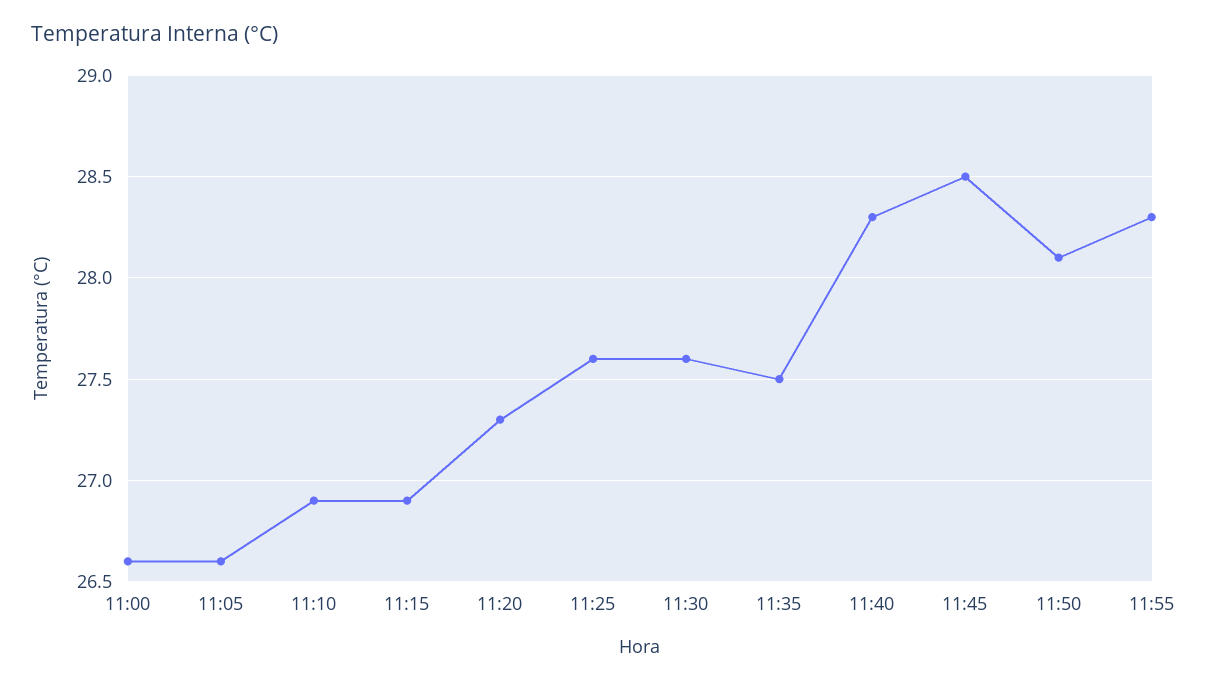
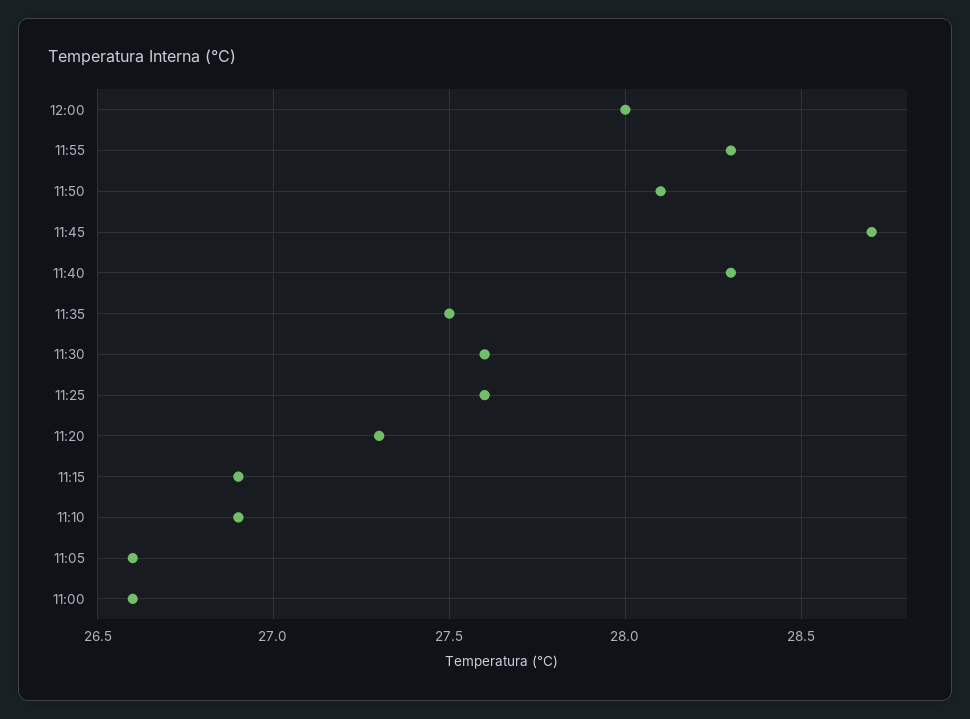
11:45: 28.5 -> 28.7
12:00: none -> 28

